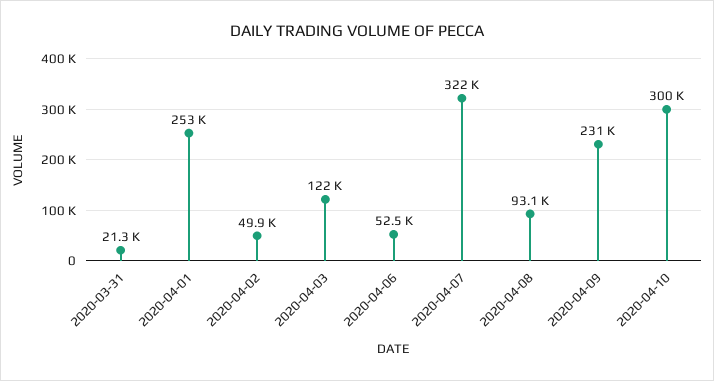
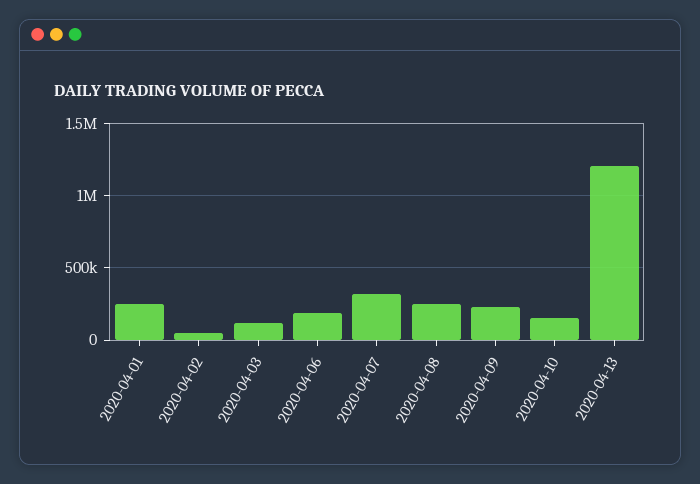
2020-03-31: 21300 -> none
2020-04-06: 52500 -> 200000
2020-04-08: 93100 -> 250000
2020-04-10: 300000 -> 150000
2020-04-13: none -> 1200000

